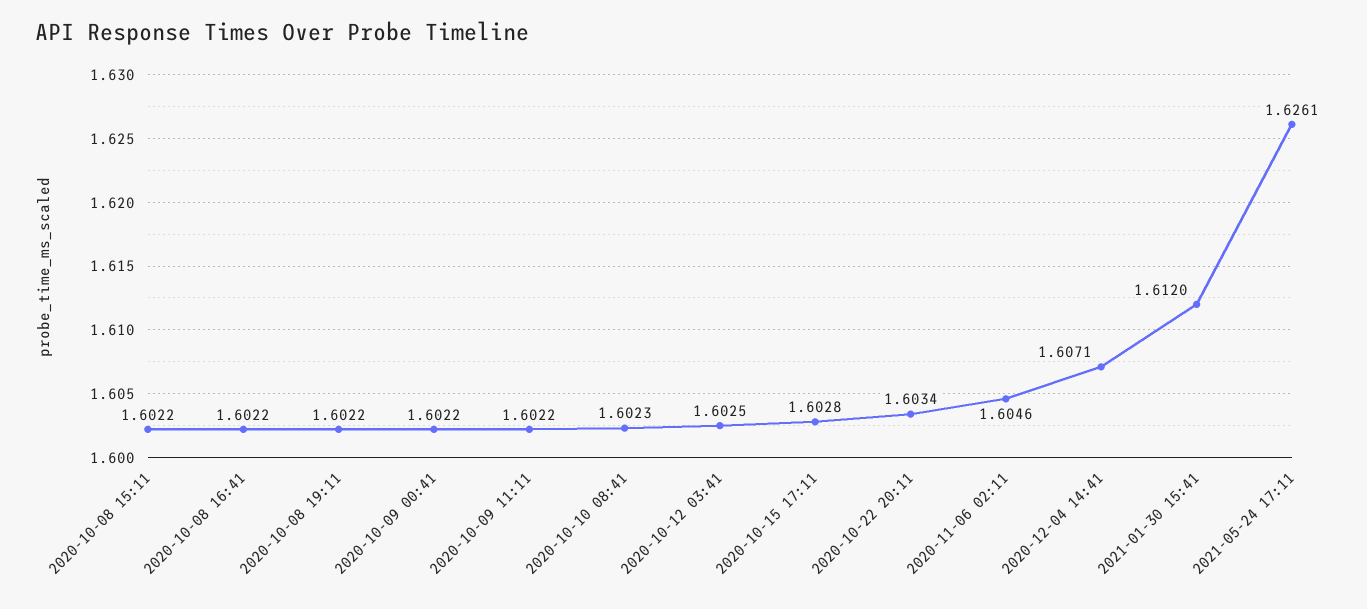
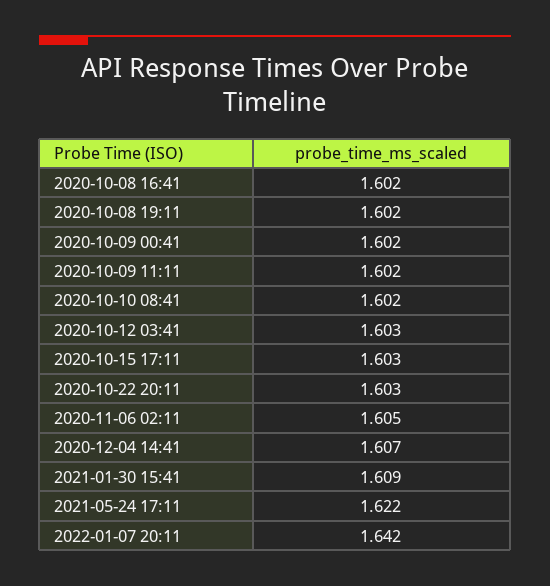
2020-10-08 15:11: 1.6022 -> none
2021-01-30 15:41: 1.612 -> 1.609
2021-05-24 17:11: 1.6261 -> 1.622
2022-01-07 20:11: none -> 1.642

